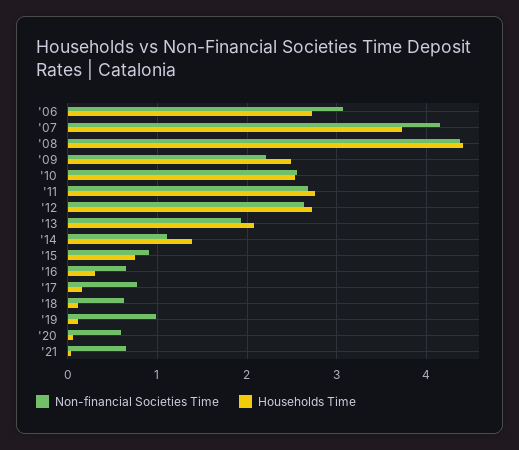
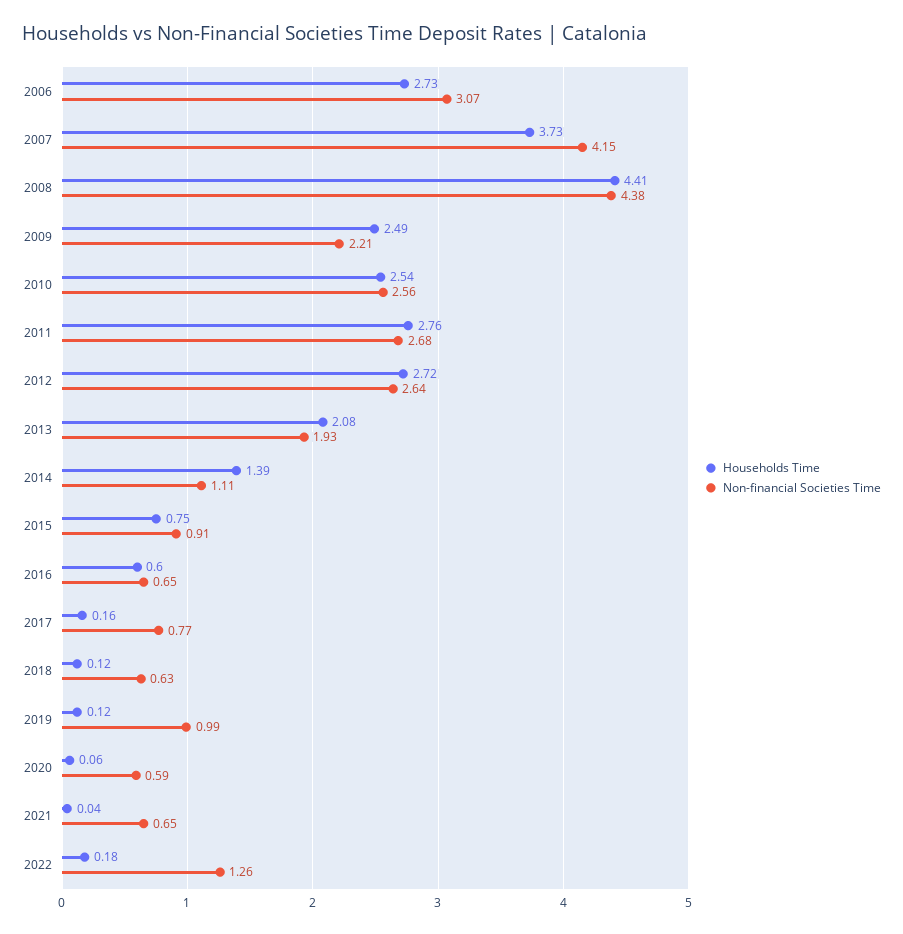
Households Time, '16: 0.3 -> 0.6
Households Time, 2022: none -> 0.18
Non-financial Societies Time, 2022: none -> 1.26

